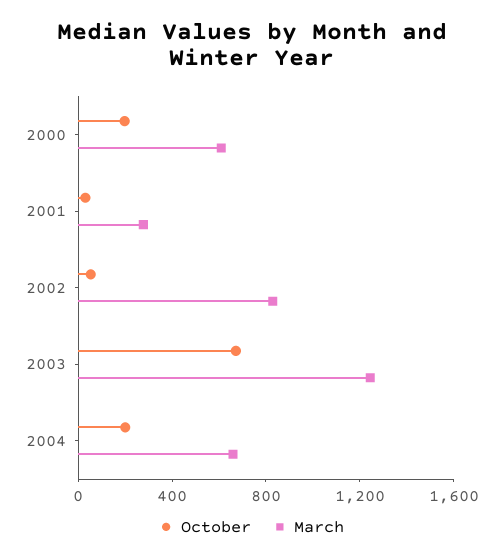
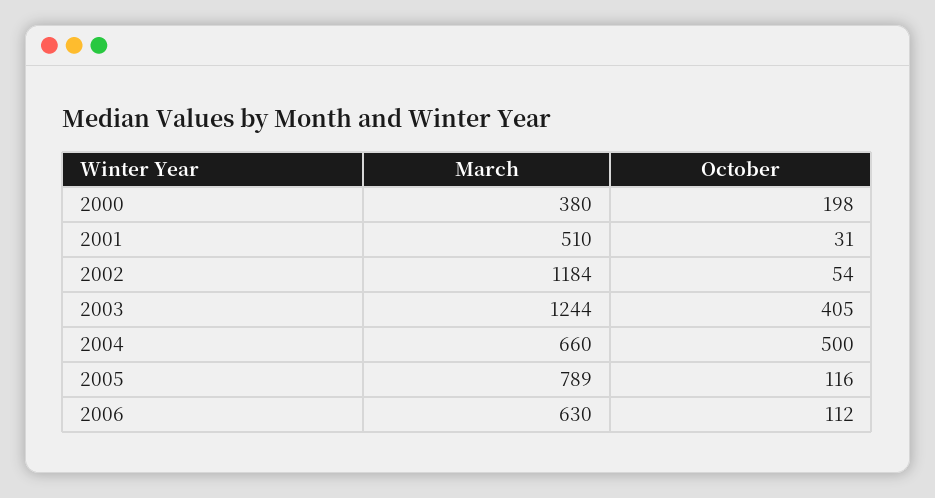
March, 2000: 600 -> 380
March, 2001: 300 -> 510
March, 2002: 800 -> 1184
October, 2003: 700 -> 405
October, 2004: 200 -> 500
March, 2005: none -> 789
October, 2005: none -> 116
March, 2006: none -> 630
October, 2006: none -> 112

